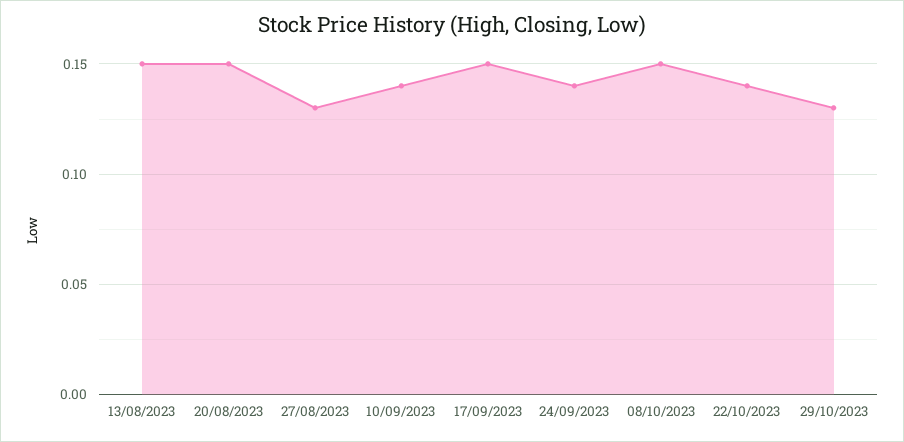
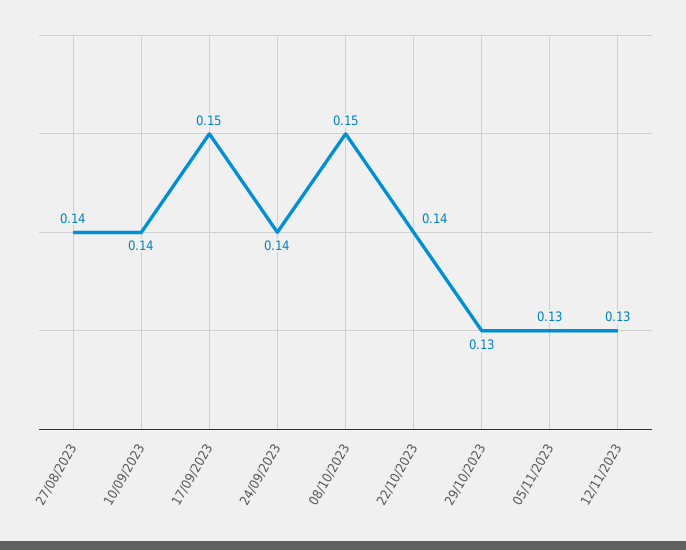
13/08/2023: 0.15 -> none
20/08/2023: 0.15 -> none
27/08/2023: 0.13 -> 0.14
05/11/2023: none -> 0.13
12/11/2023: none -> 0.13

